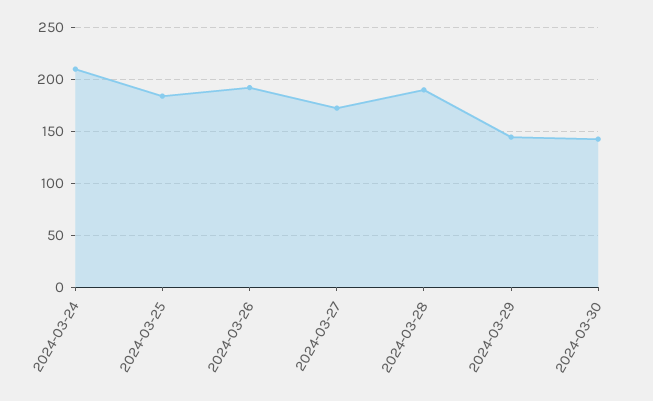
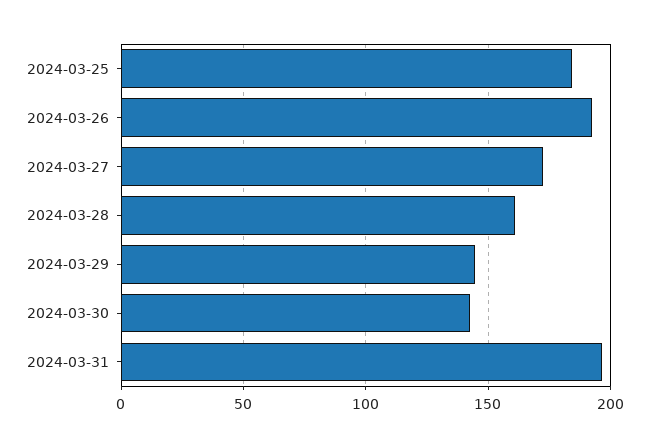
2024-03-24: 210 -> none
2024-03-28: 190 -> 160
2024-03-31: none -> 195

